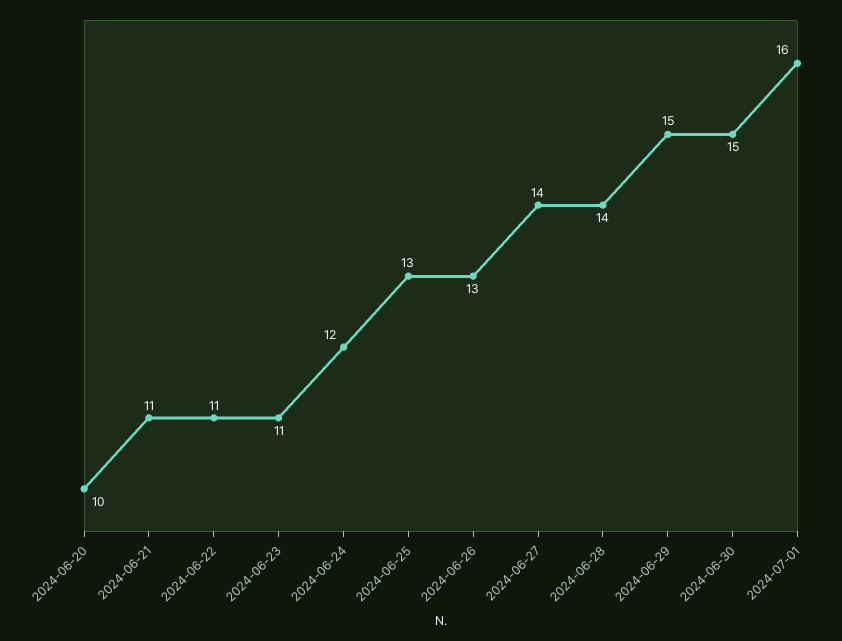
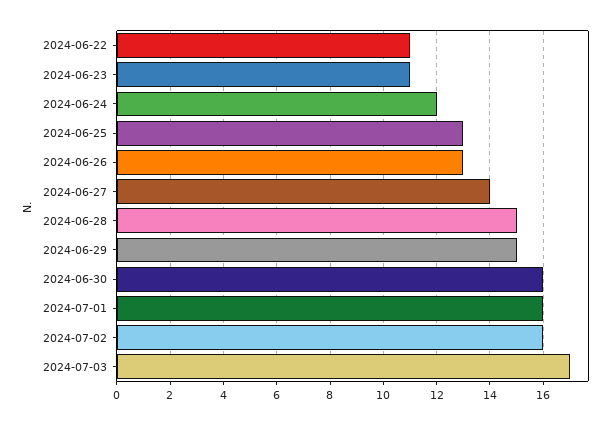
2024-06-20: 10 -> none
2024-06-21: 11 -> none
2024-06-28: 14 -> 15
2024-06-30: 15 -> 16
2024-07-02: none -> 16
2024-07-03: none -> 17

